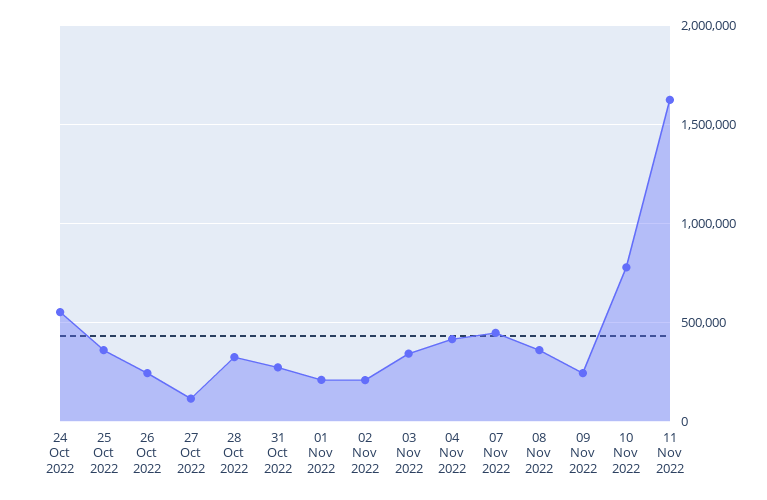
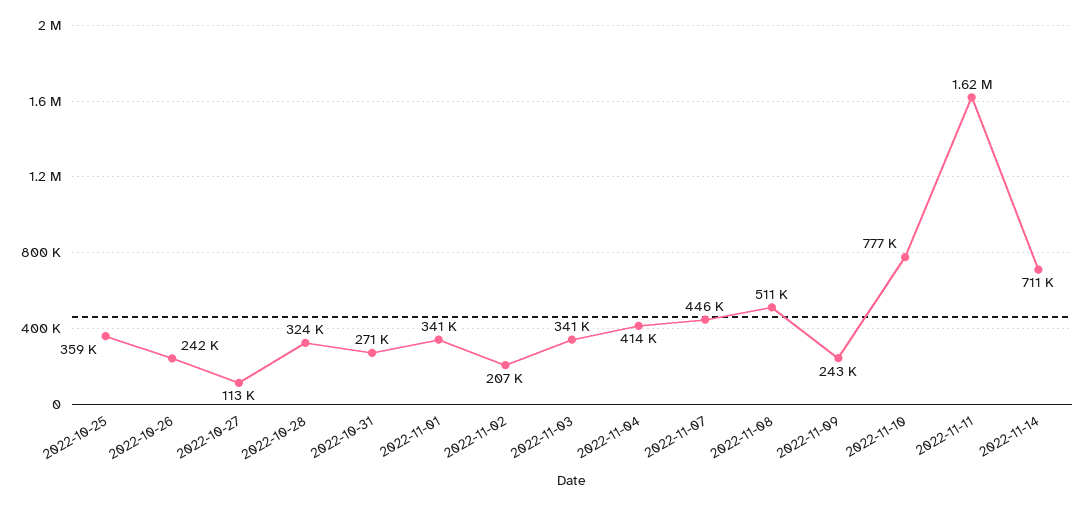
24 Oct 2022: 550000 -> none
01 Nov 2022: 200000 -> 341000
08 Nov 2022: 350000 -> 511000
2022-11-14: none -> 711000

